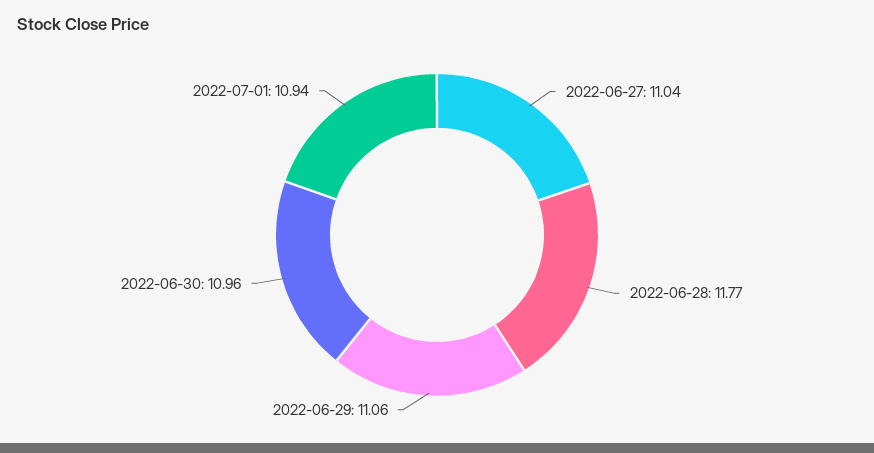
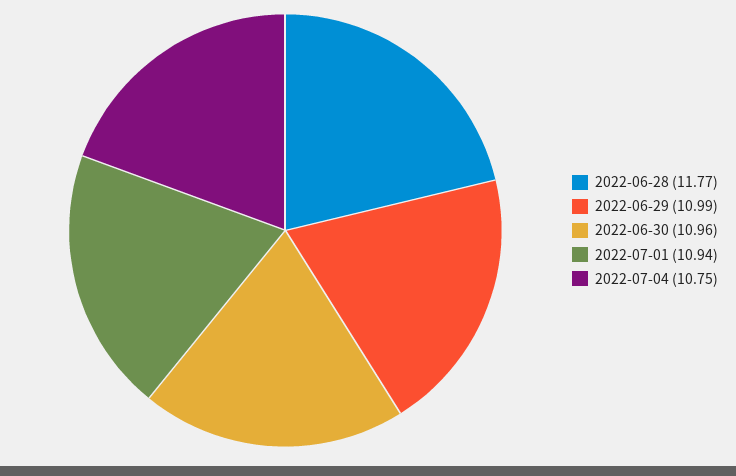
2022-06-27: 11.04 -> none
2022-06-29: 11.06 -> 10.99
2022-07-04: none -> 10.75

